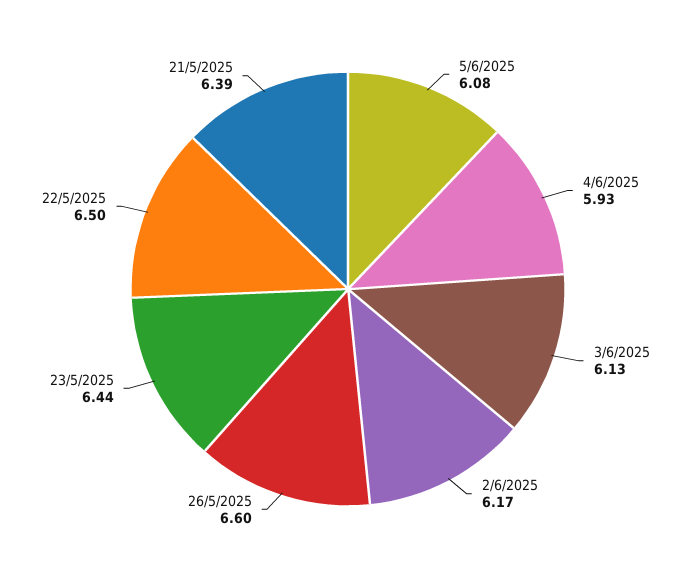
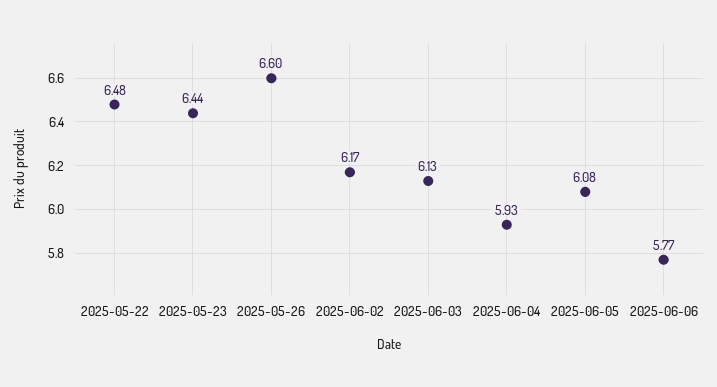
22/5/2025: 6.5 -> 6.48
21/5/2025: 6.39 -> none
2025-06-06: none -> 5.77

